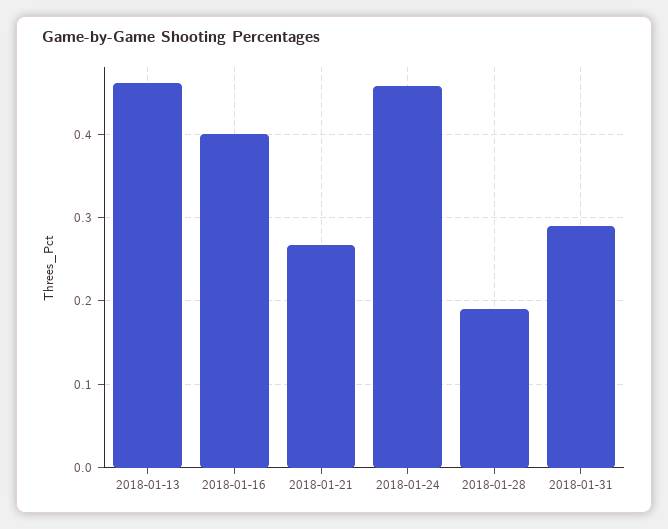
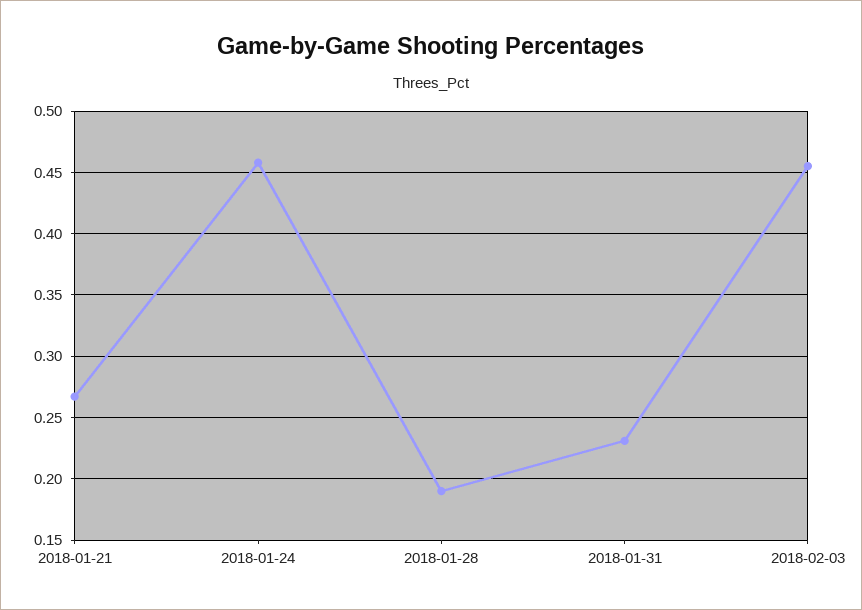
2018-01-13: 0.46 -> none
2018-01-16: 0.4 -> none
2018-01-31: 0.29 -> 0.23
2018-02-03: none -> 0.455

